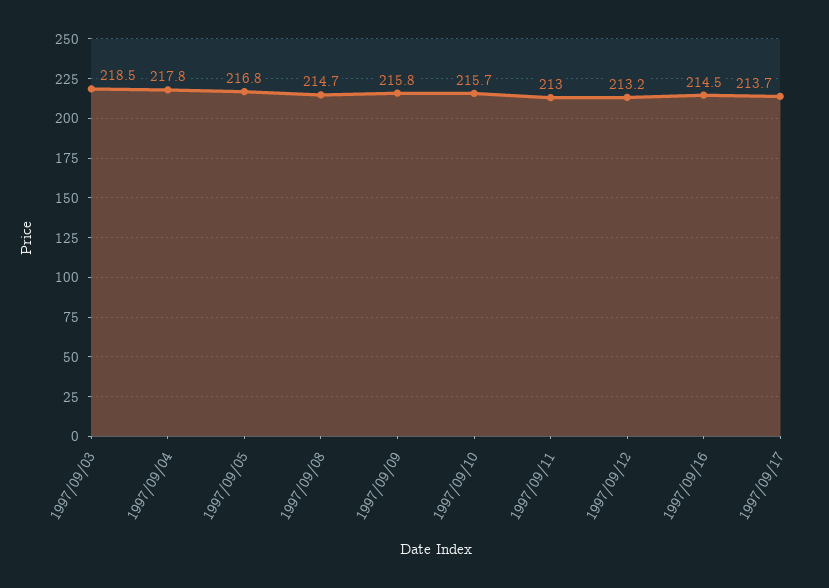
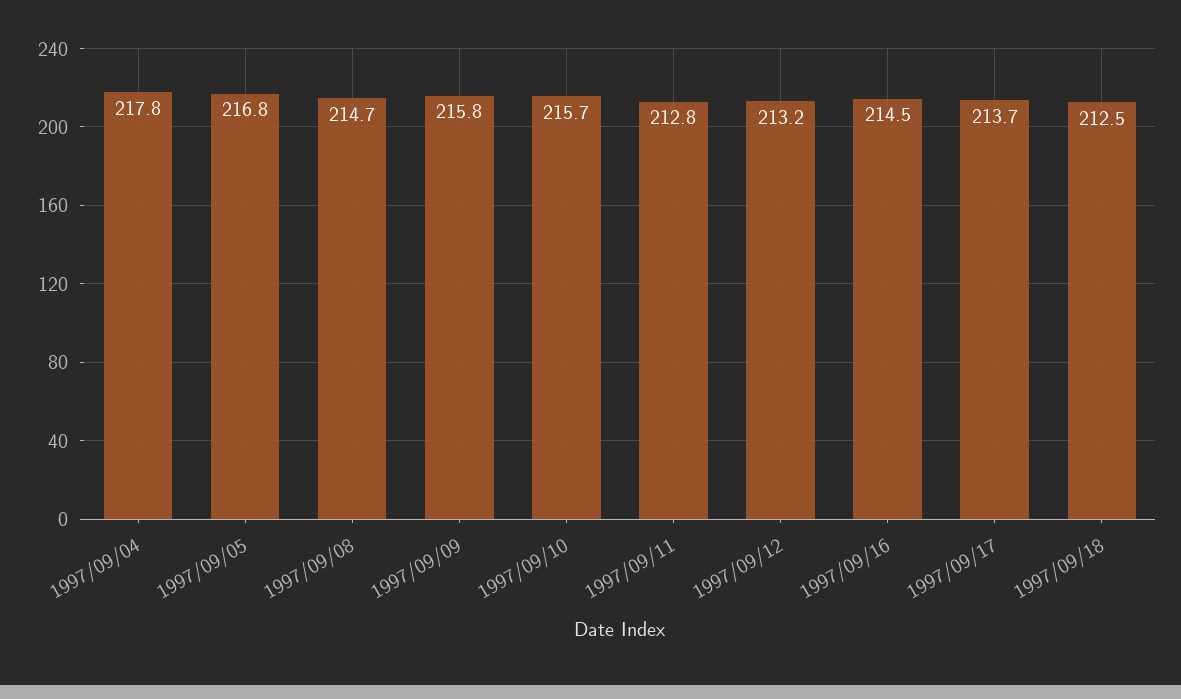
1997/09/03: 218.5 -> none
1997/09/11: 213 -> 212.8
1997/09/18: none -> 212.5

